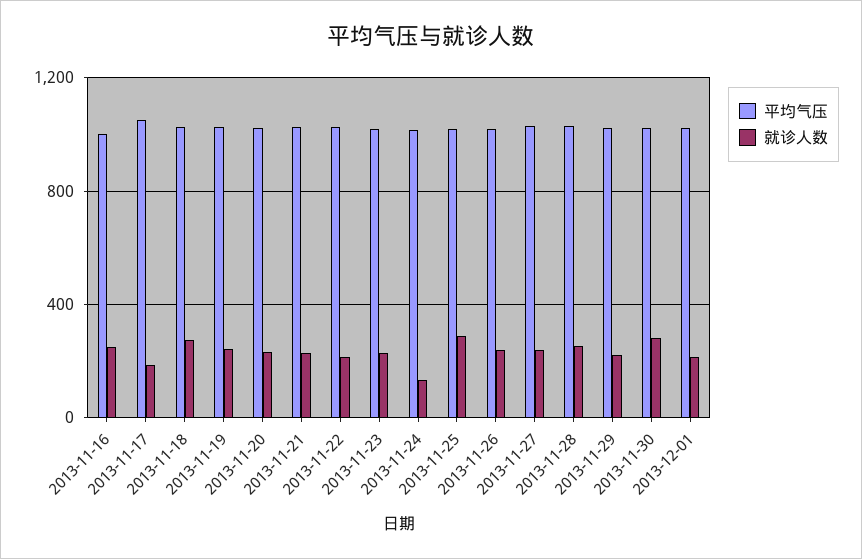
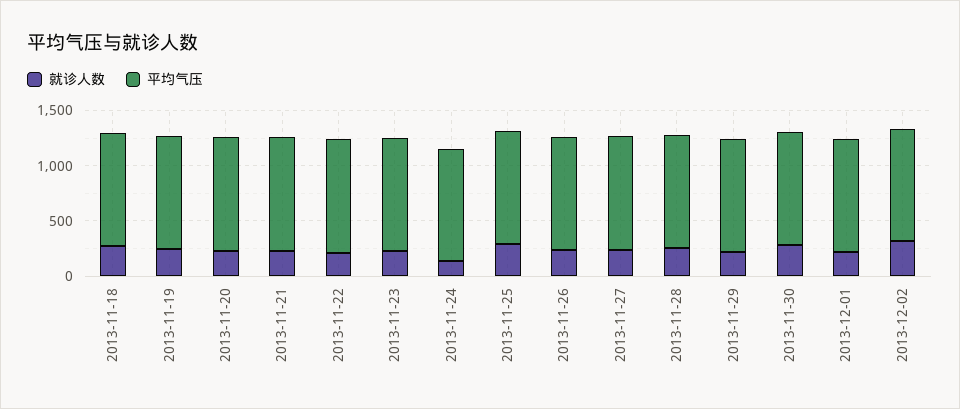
平均气压, 2013-11-16: 1000 -> none
就诊人数, 2013-11-16: 250 -> none
平均气压, 2013-11-17: 1050 -> none
就诊人数, 2013-11-17: 200 -> none
就诊人数, 2013-12-02: none -> 300
平均气压, 2013-12-02: none -> 1000

